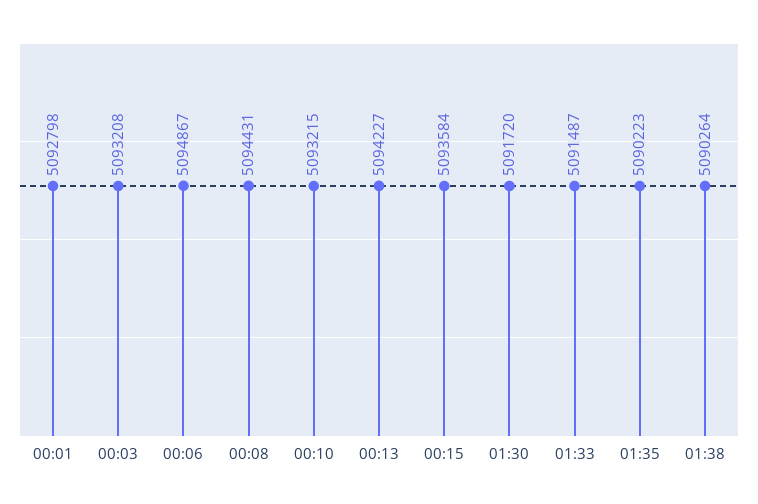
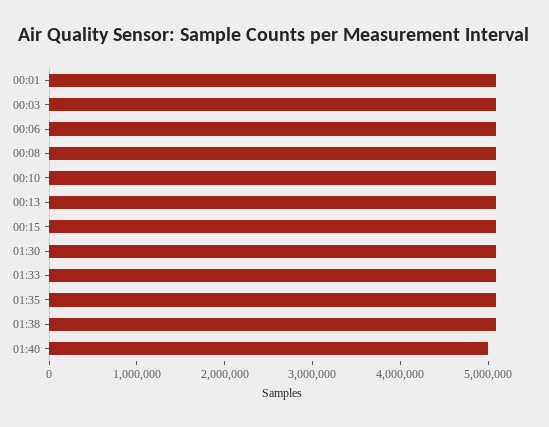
01:40: none -> 5000000

